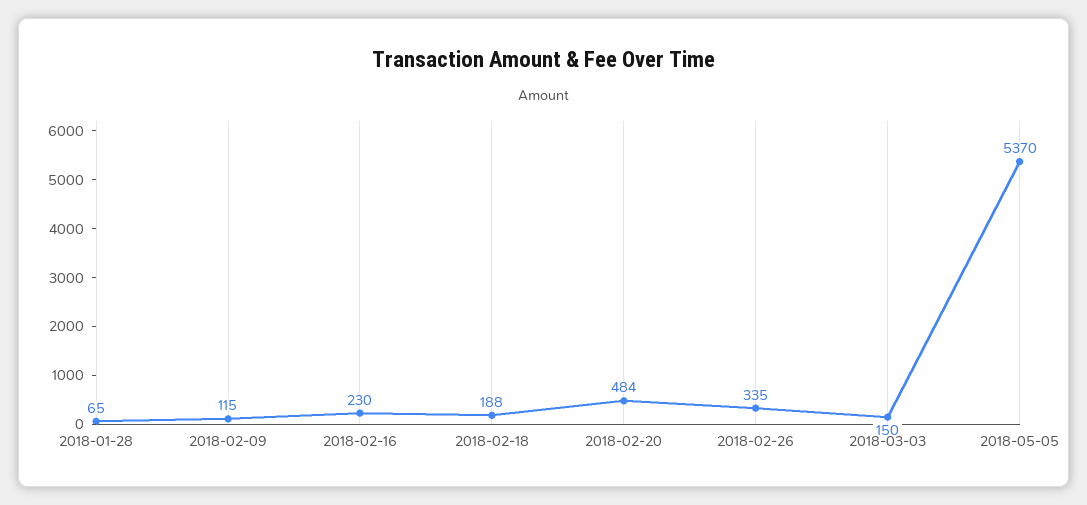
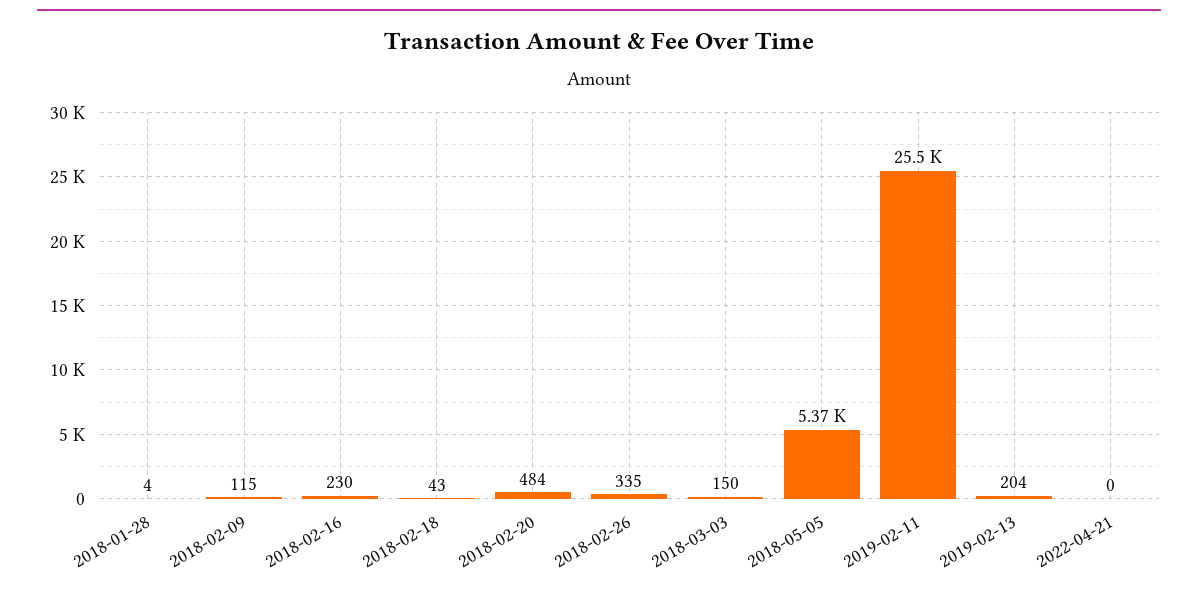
2018-01-28: 65 -> 4
2018-02-18: 188 -> 43
2019-02-11: none -> 25500
2019-02-13: none -> 204
2022-04-21: none -> 0

